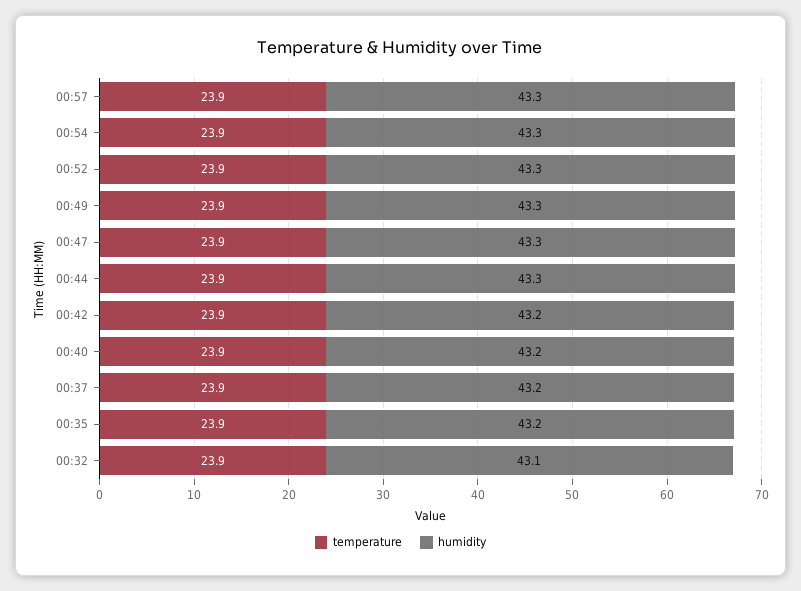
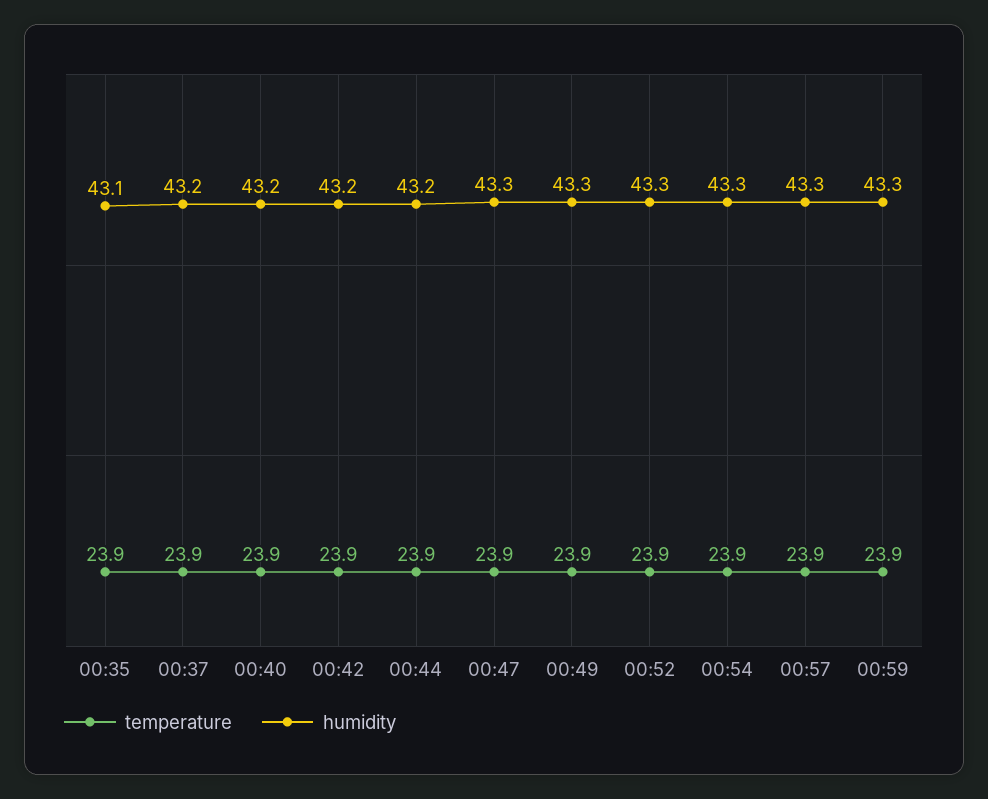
humidity, 00:44: 43.3 -> 43.2
humidity, 00:35: 43.2 -> 43.1
temperature, 00:32: 23.9 -> none
humidity, 00:32: 43.1 -> none
temperature, 00:59: none -> 23.9
humidity, 00:59: none -> 43.3

